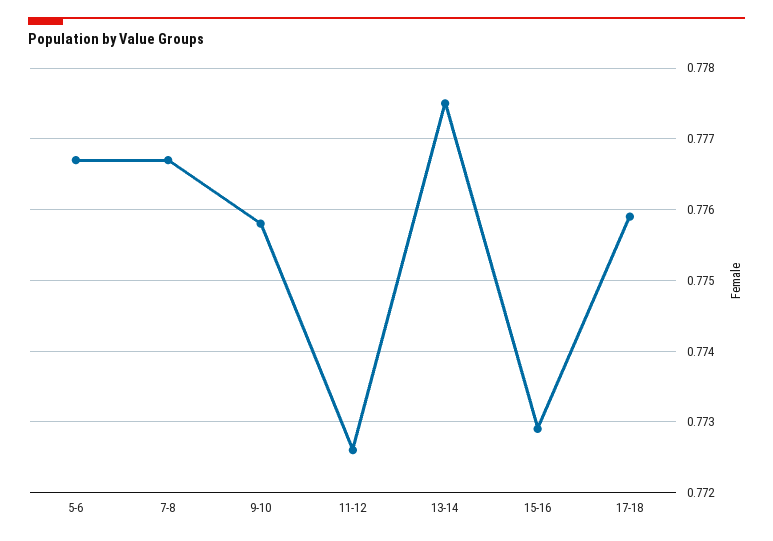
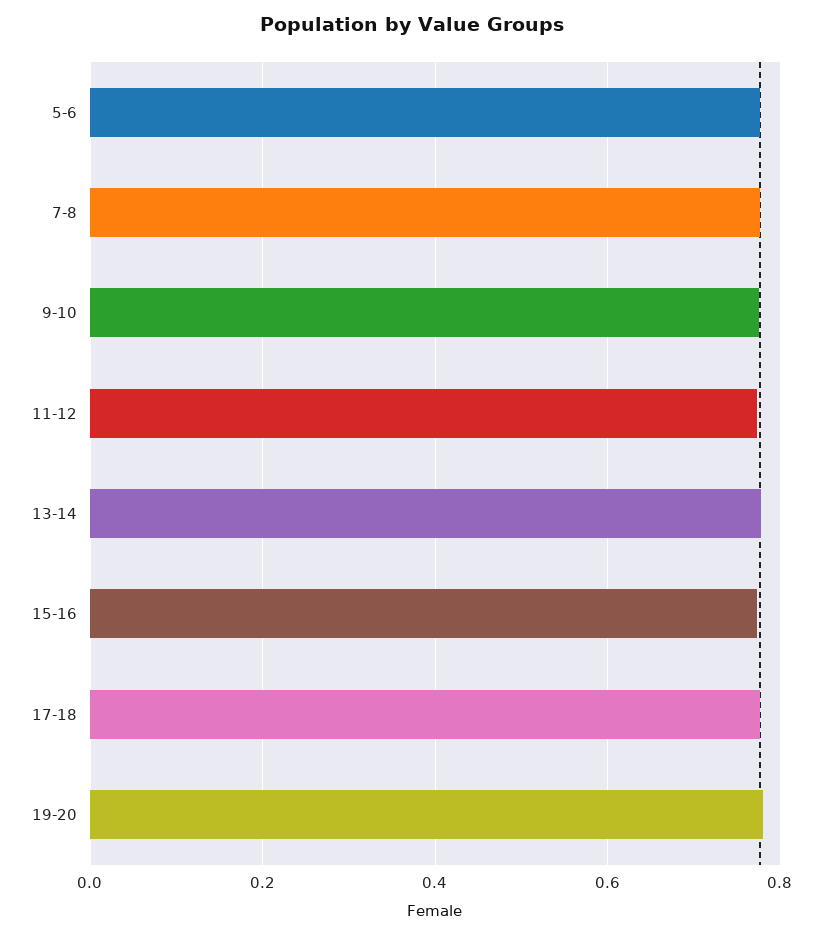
19-20: none -> 0.78

